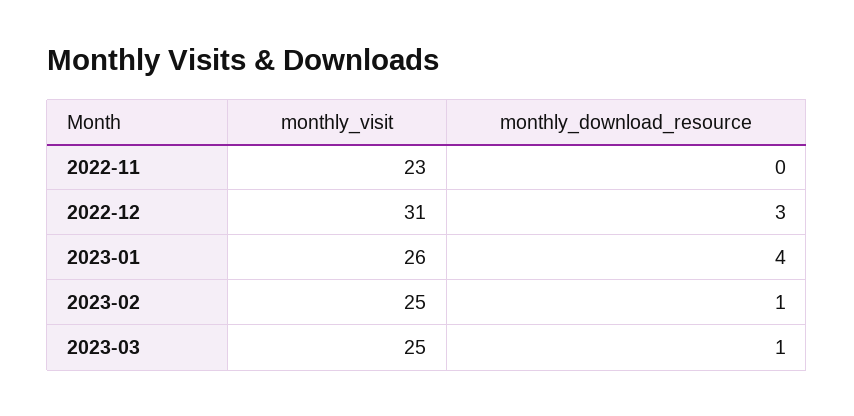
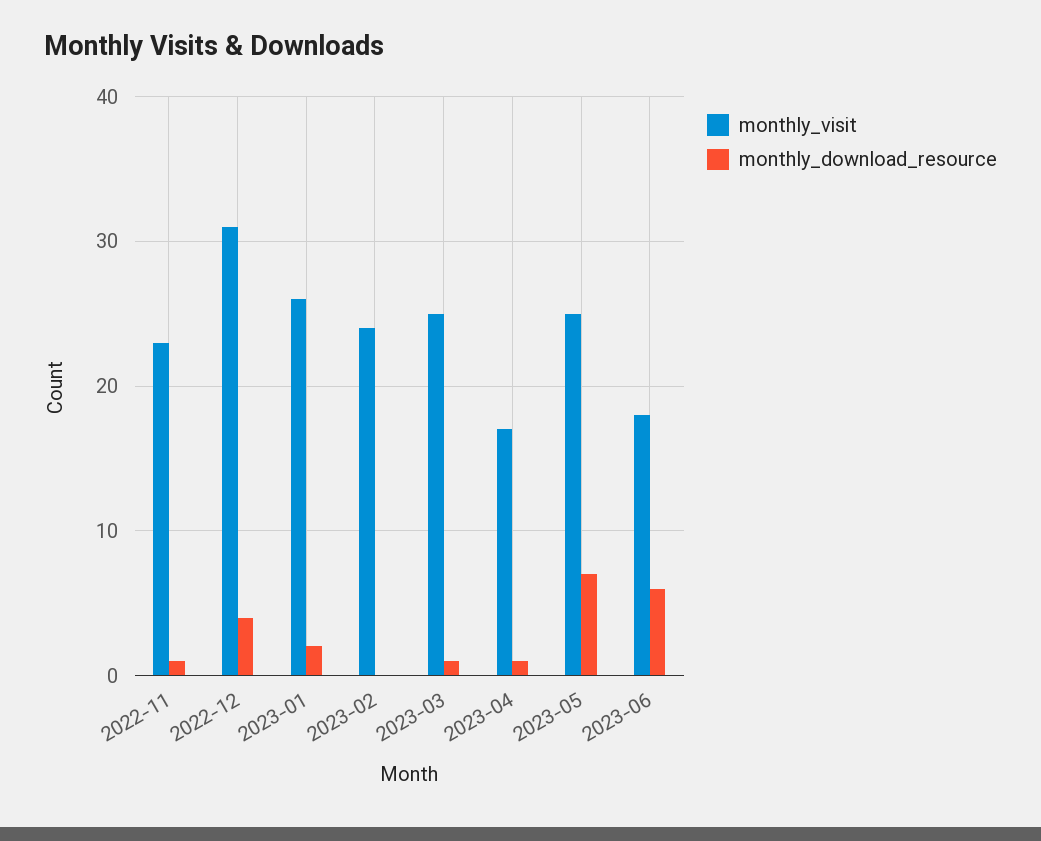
monthly_download_resource, 2022-11: 0 -> 1
monthly_download_resource, 2022-12: 3 -> 4
monthly_download_resource, 2023-01: 4 -> 2
monthly_visit, 2023-02: 25 -> 24
monthly_download_resource, 2023-02: 1 -> 0
monthly_visit, 2023-04: none -> 17
monthly_download_resource, 2023-04: none -> 1
monthly_visit, 2023-05: none -> 25
monthly_download_resource, 2023-05: none -> 7
monthly_visit, 2023-06: none -> 18
monthly_download_resource, 2023-06: none -> 6

